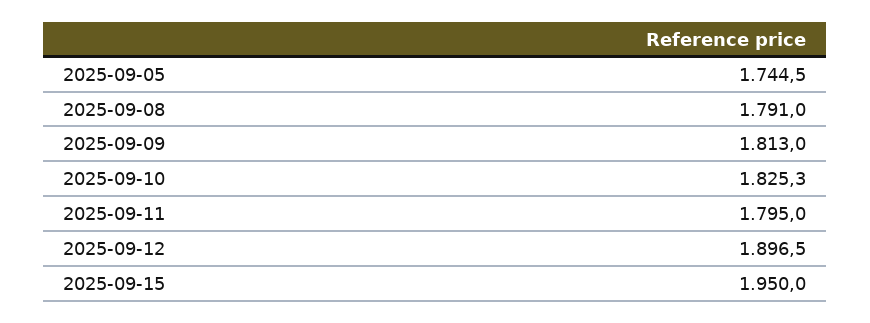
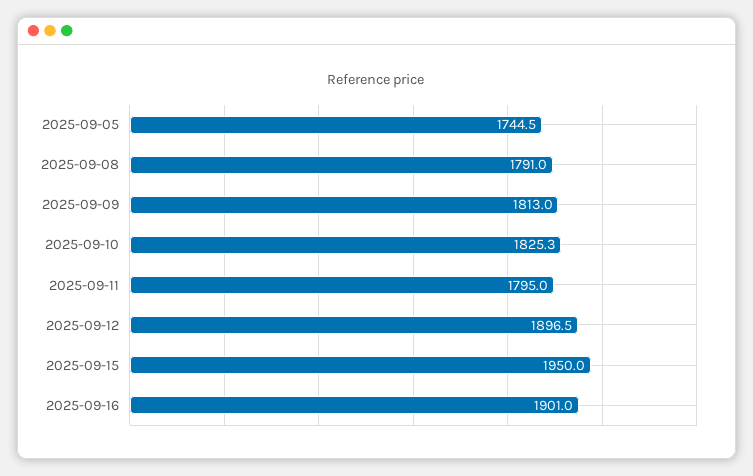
2025-09-16: none -> 1901

